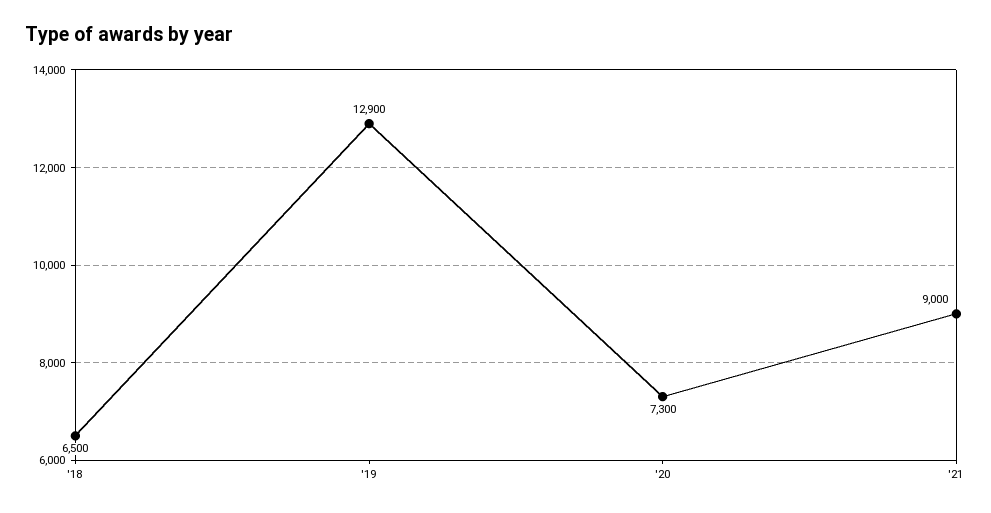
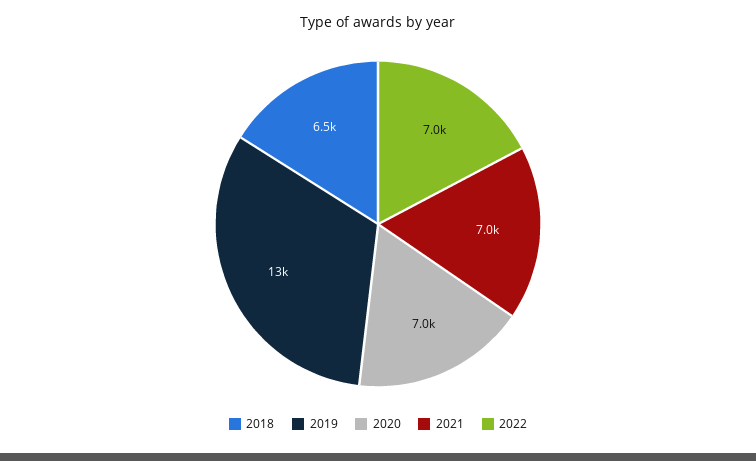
'20: 7300 -> 7000
'21: 9000 -> 7000
2022: none -> 7000

